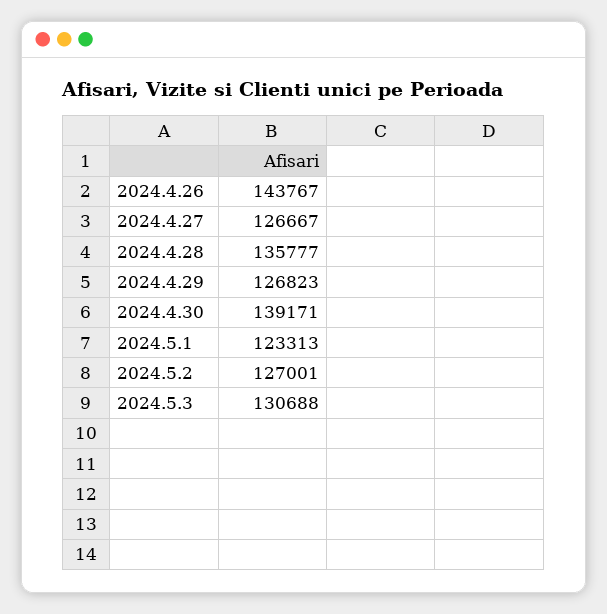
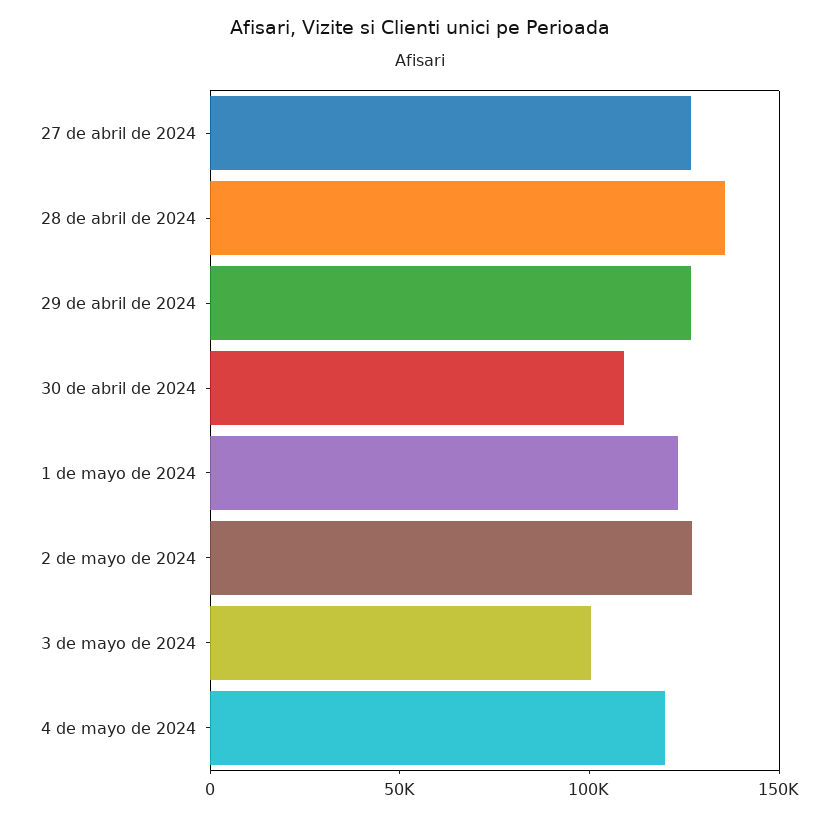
2024.4.26: 143767 -> none
2024.4.30: 139171 -> 110000
2024.5.3: 130688 -> 100000
4 de mayo de 2024: none -> 120000

